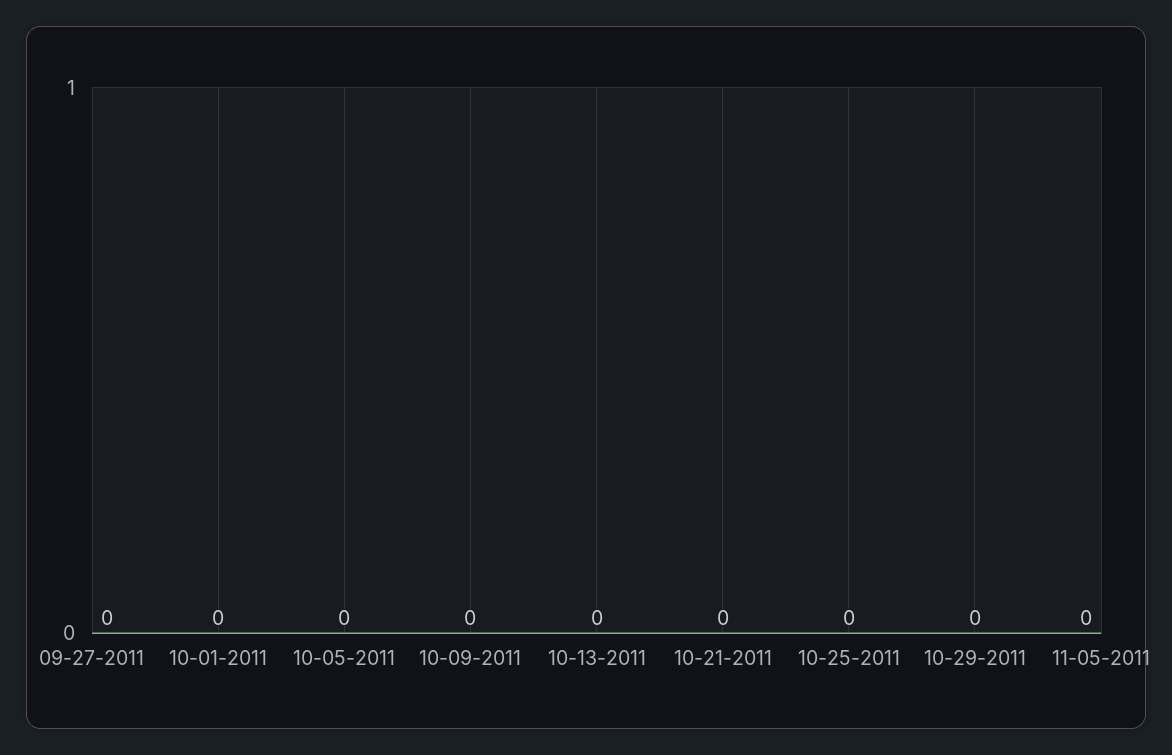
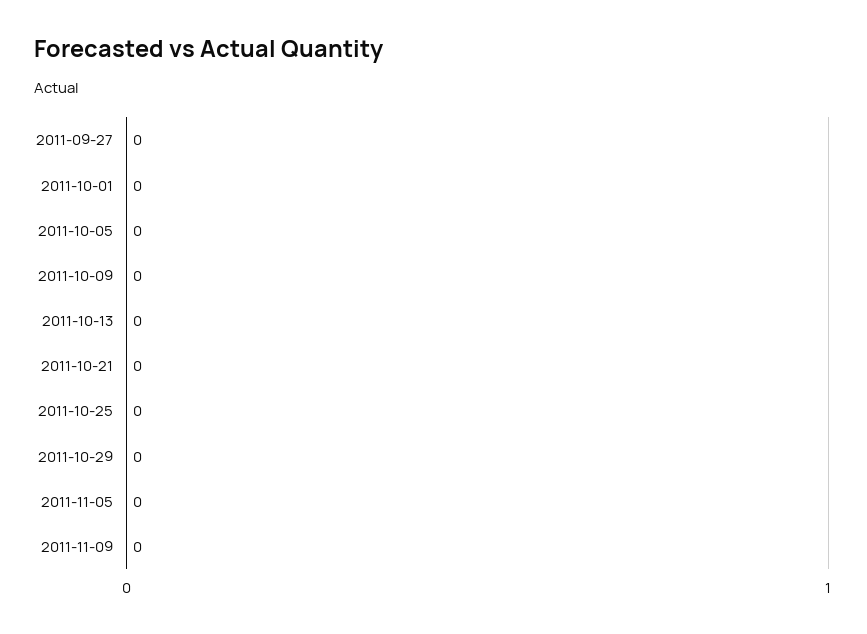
2011-11-09: none -> 0

